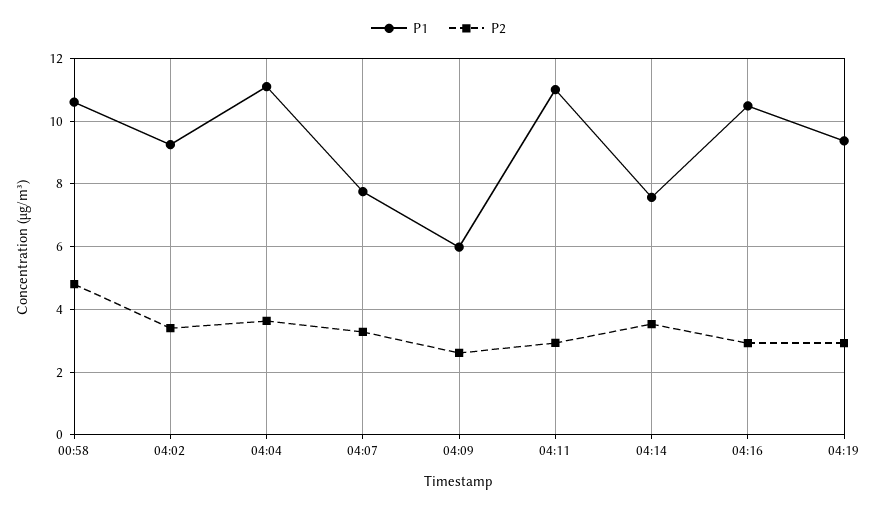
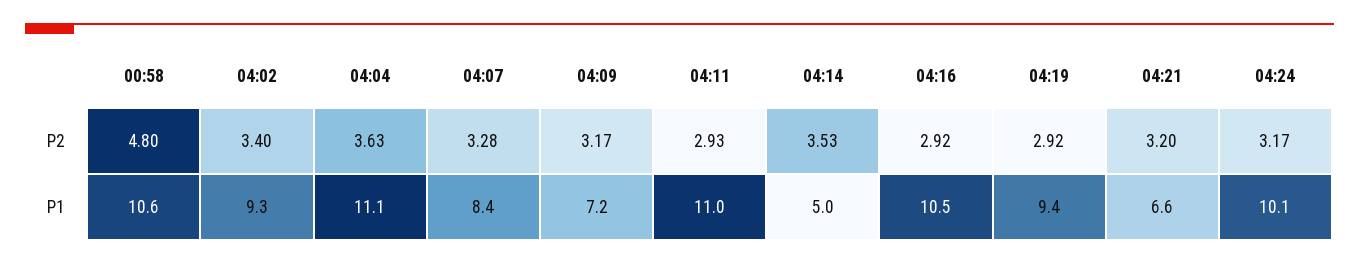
P1, 04:07: 7.8 -> 8.4
P1, 04:09: 6 -> 7.2
P2, 04:09: 2.6 -> 3.17
P1, 04:14: 7.6 -> 5
P2, 04:21: none -> 3.2
P2, 04:24: none -> 3.17
P1, 04:21: none -> 6.6
P1, 04:24: none -> 10.1

